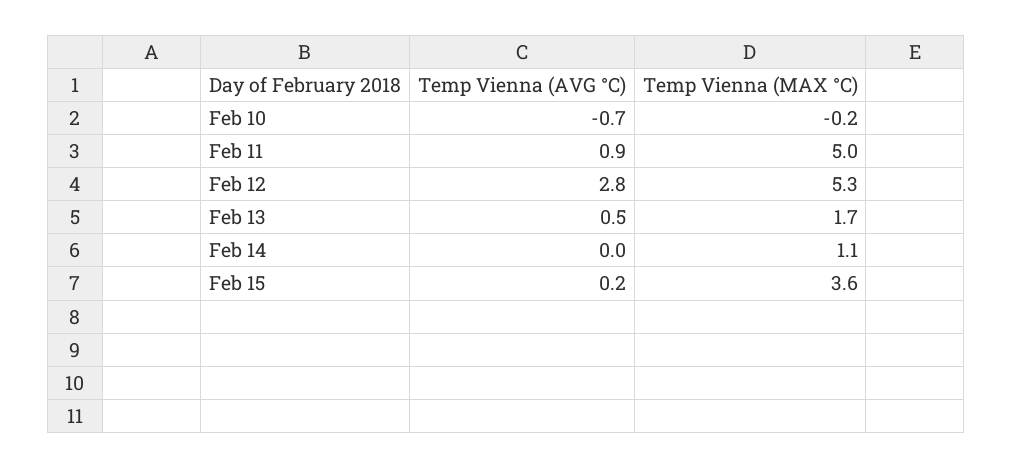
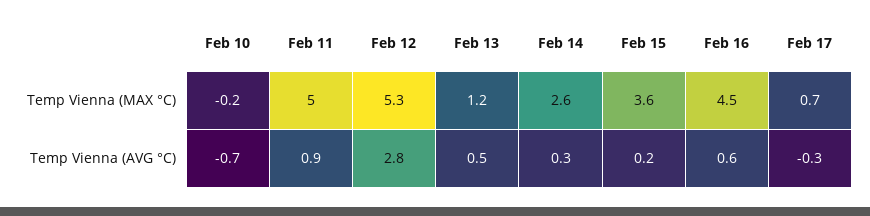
Temp Vienna (MAX °C), Feb 13: 1.7 -> 1.2
Temp Vienna (AVG °C), Feb 14: 0 -> 0.3
Temp Vienna (MAX °C), Feb 14: 1.1 -> 2.6
Temp Vienna (MAX °C), Feb 16: none -> 4.5
Temp Vienna (MAX °C), Feb 17: none -> 0.7
Temp Vienna (AVG °C), Feb 16: none -> 0.6
Temp Vienna (AVG °C), Feb 17: none -> -0.3

